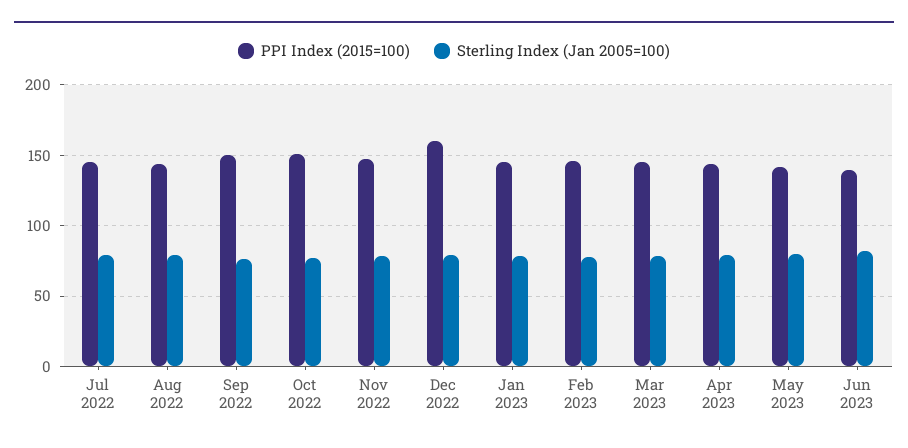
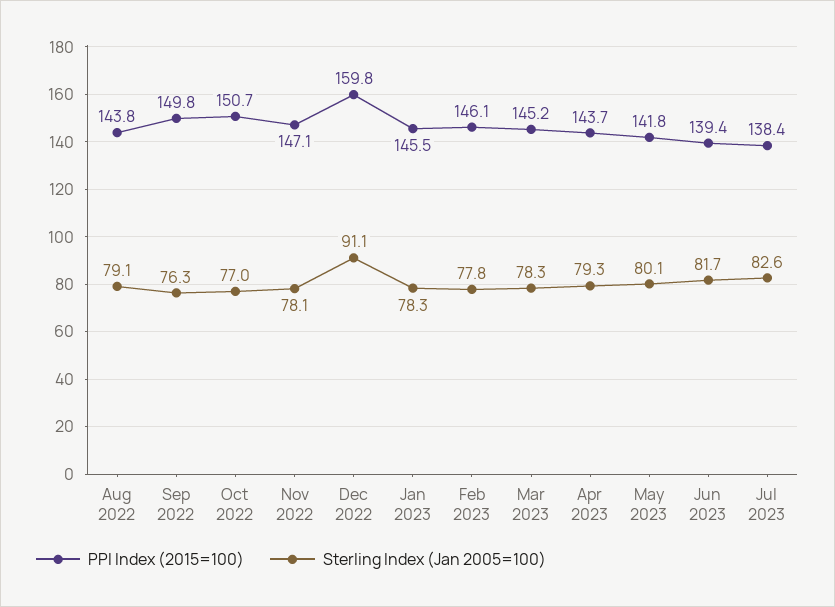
PPI Index (2015=100), Jul 2022: 145 -> none
Sterling Index (Jan 2005=100), Jul 2022: 80 -> none
Sterling Index (Jan 2005=100), Dec 2022: 80 -> 91.1
PPI Index (2015=100), Jul 2023: none -> 138.4
Sterling Index (Jan 2005=100), Jul 2023: none -> 82.6

